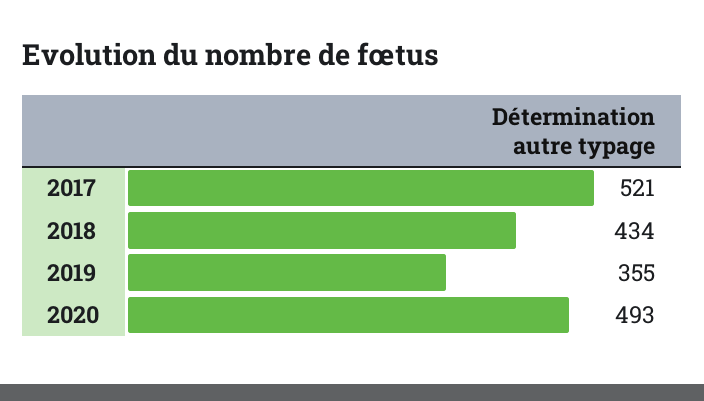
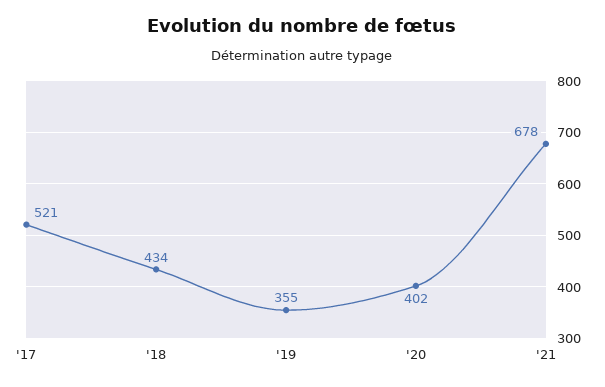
2020: 493 -> 402
'21: none -> 678

